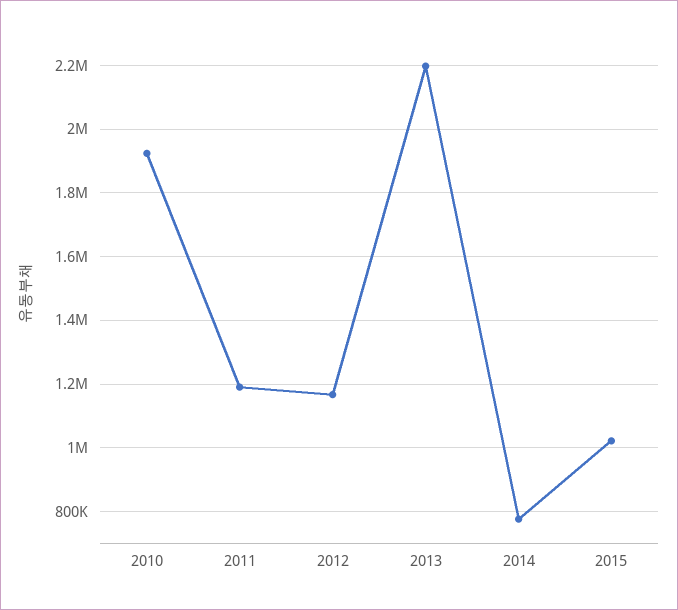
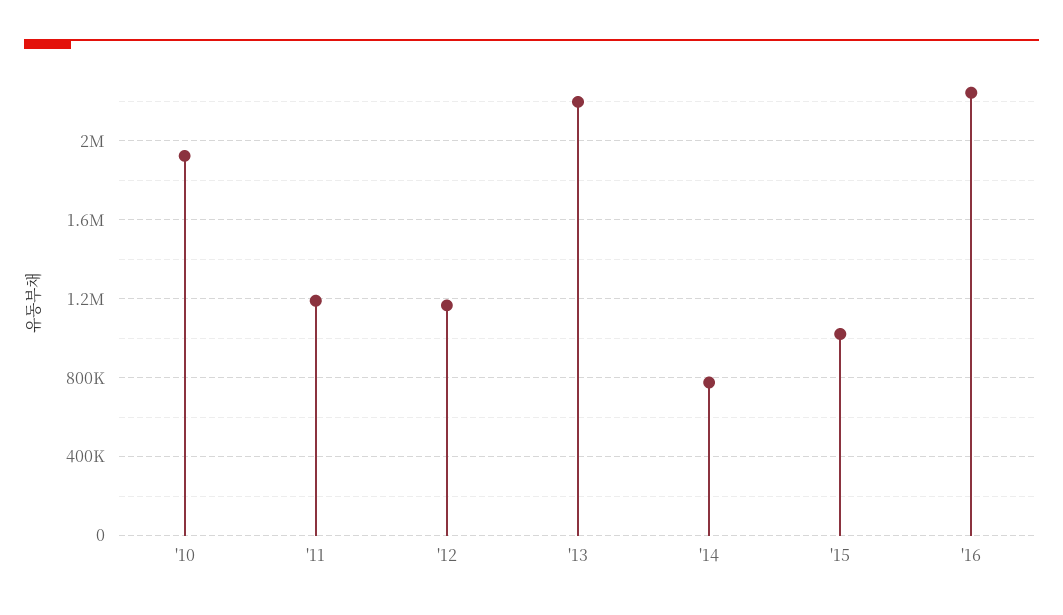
'16: none -> 2250000

